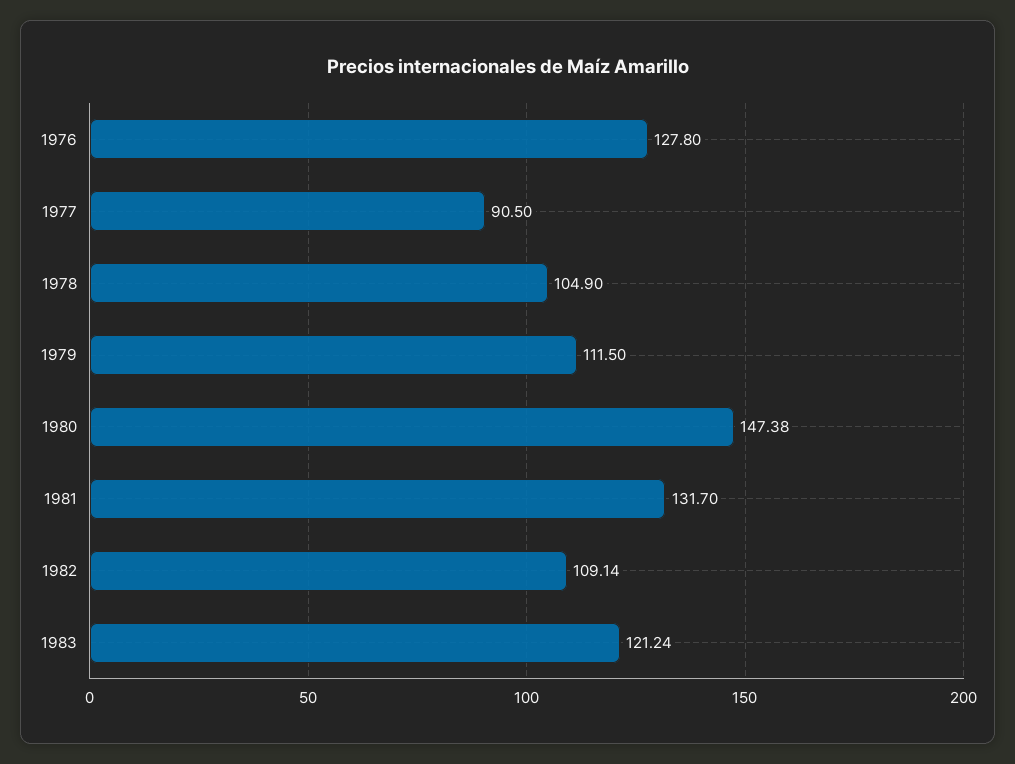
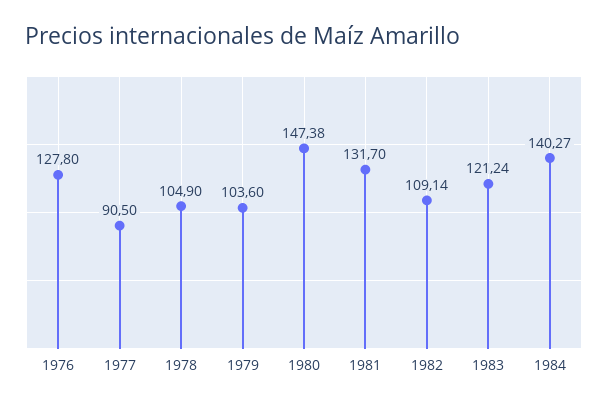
1979: 111.5 -> 103.6
1984: none -> 140.27

